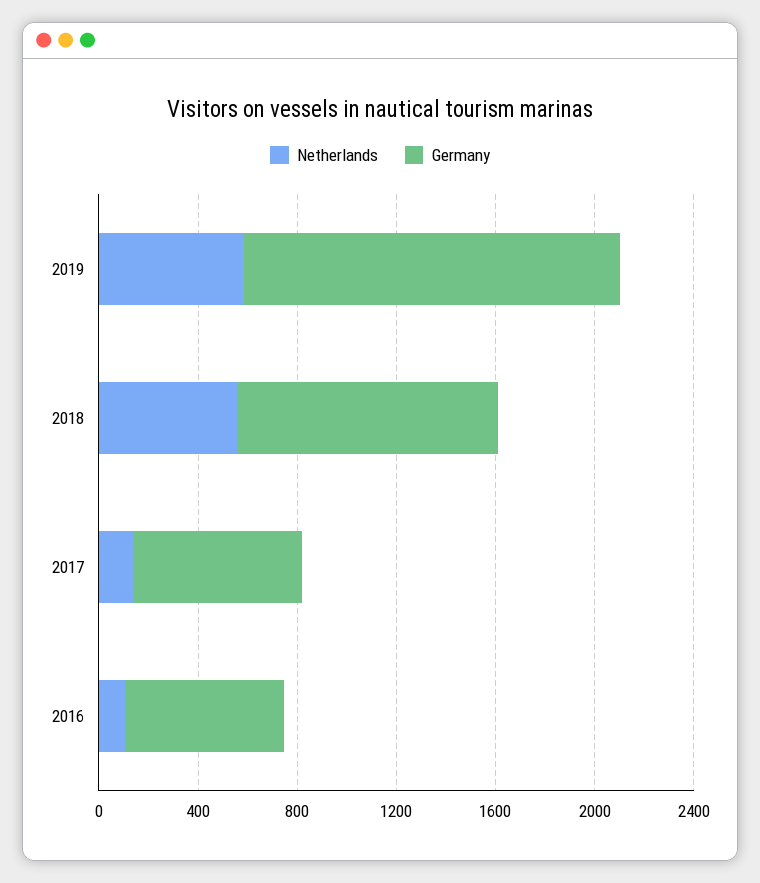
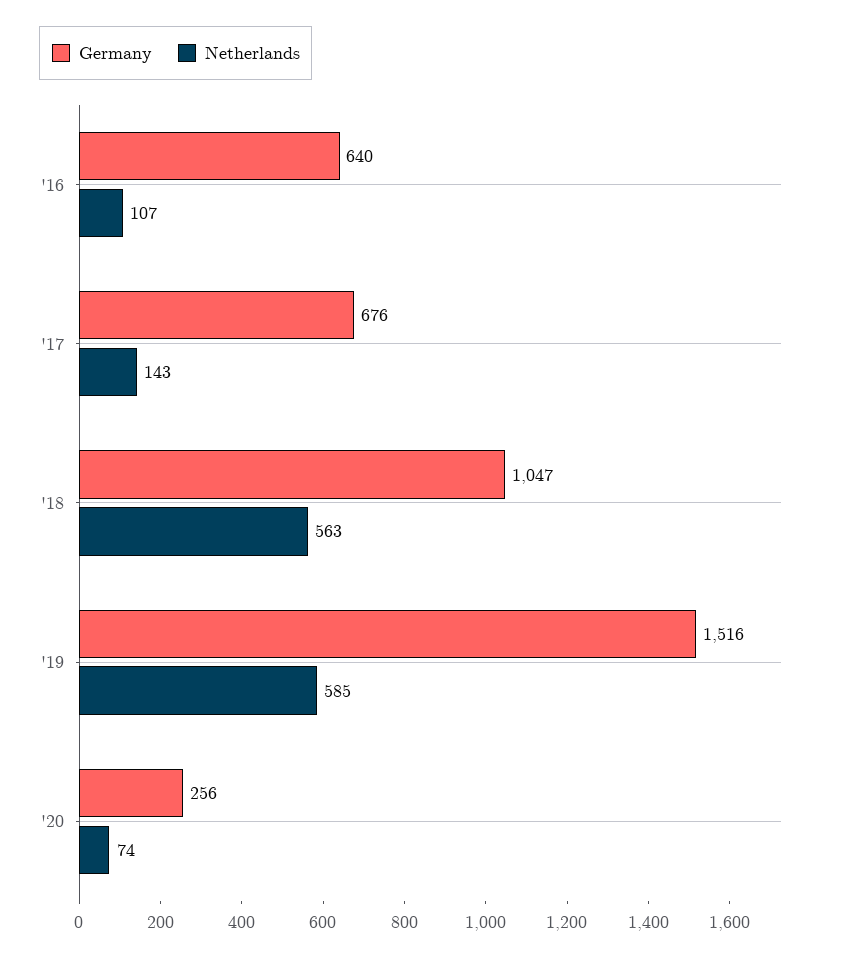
Germany, '20: none -> 256
Netherlands, '20: none -> 74

